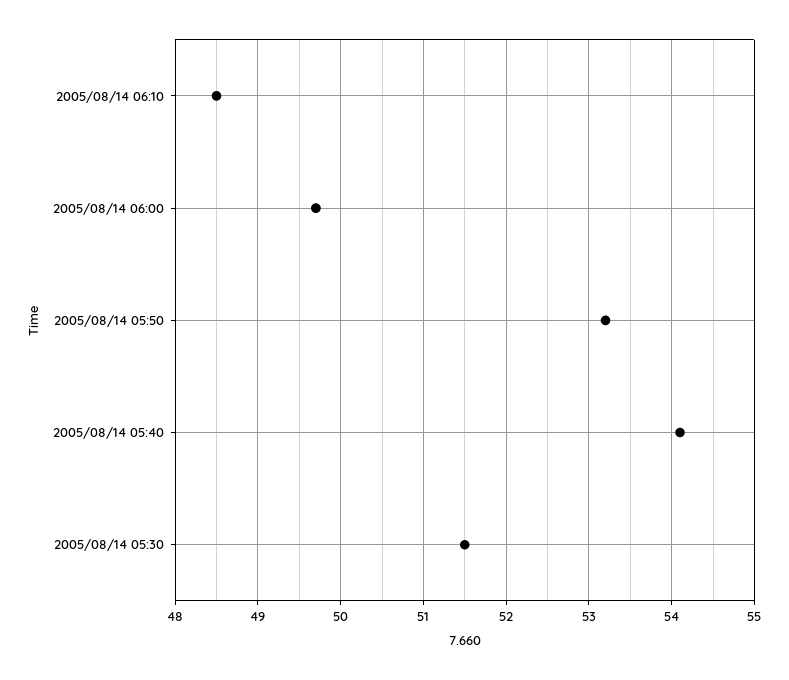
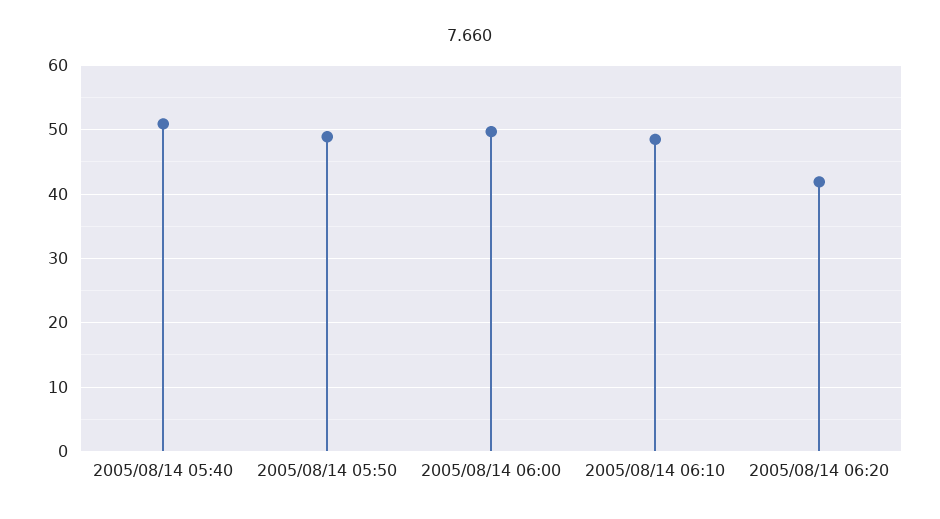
2005/08/14 05:50: 53.2 -> 49
2005/08/14 05:40: 54.1 -> 51
2005/08/14 05:30: 51.5 -> none
2005/08/14 06:20: none -> 42

